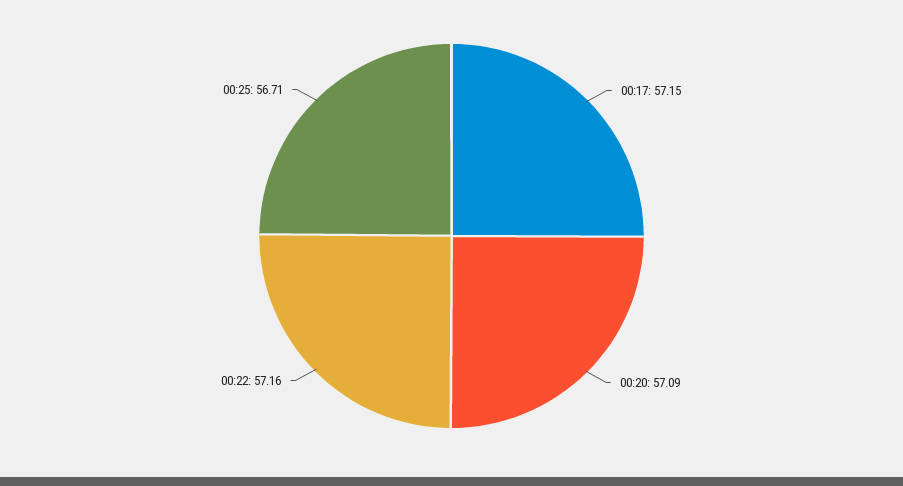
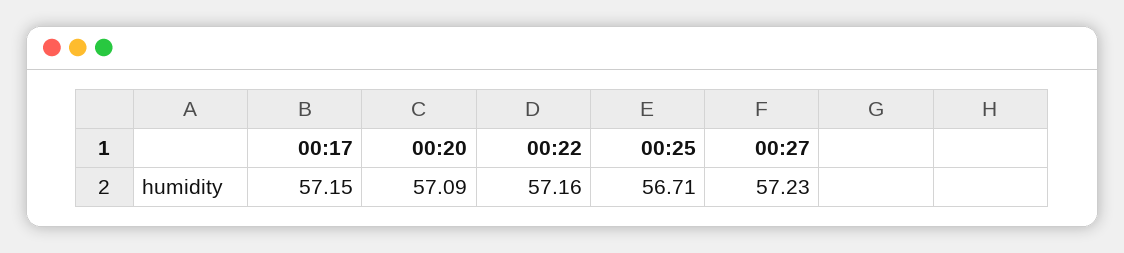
00:27: none -> 57.23

